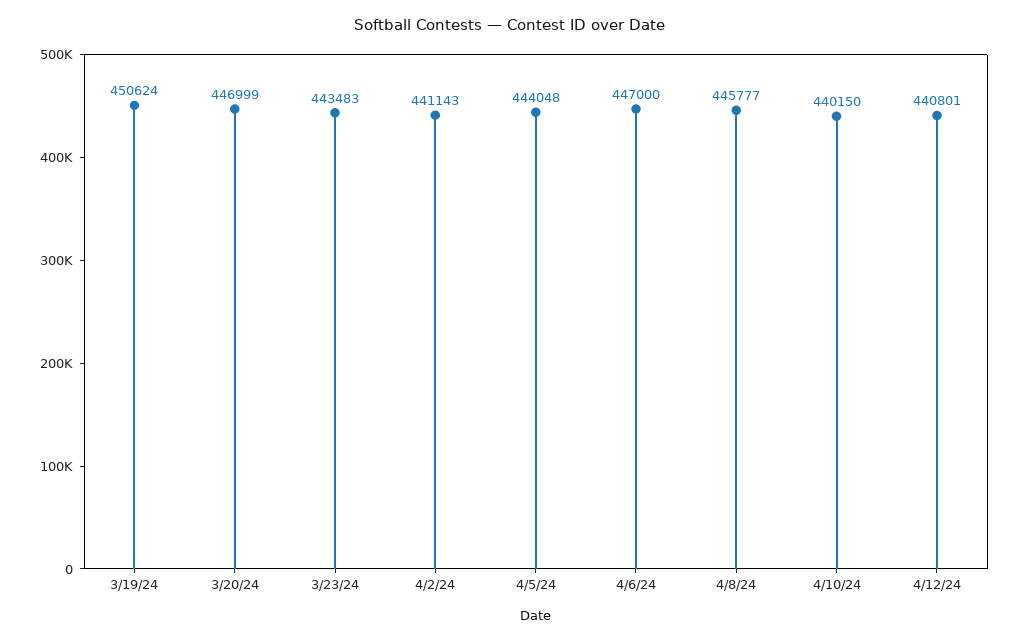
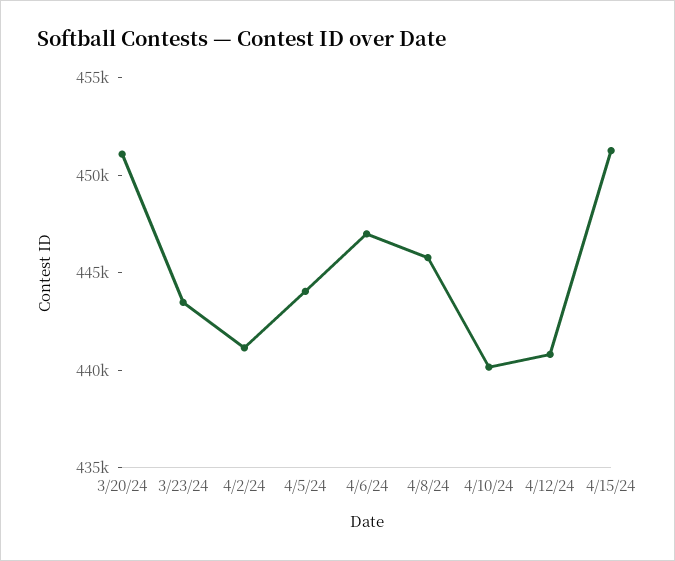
3/19/24: 450624 -> none
3/20/24: 446999 -> 451000
4/15/24: none -> 451000

